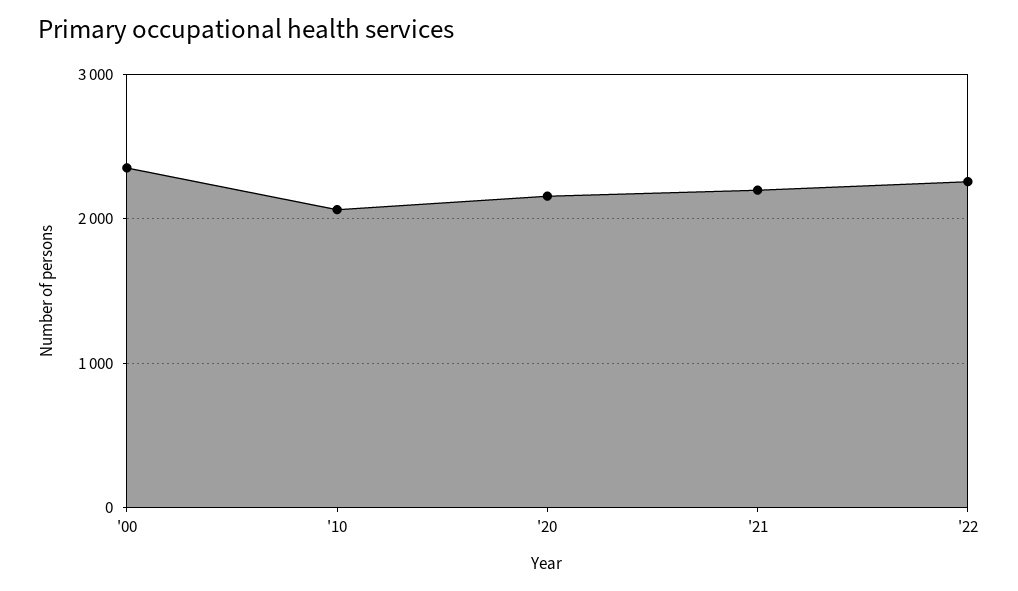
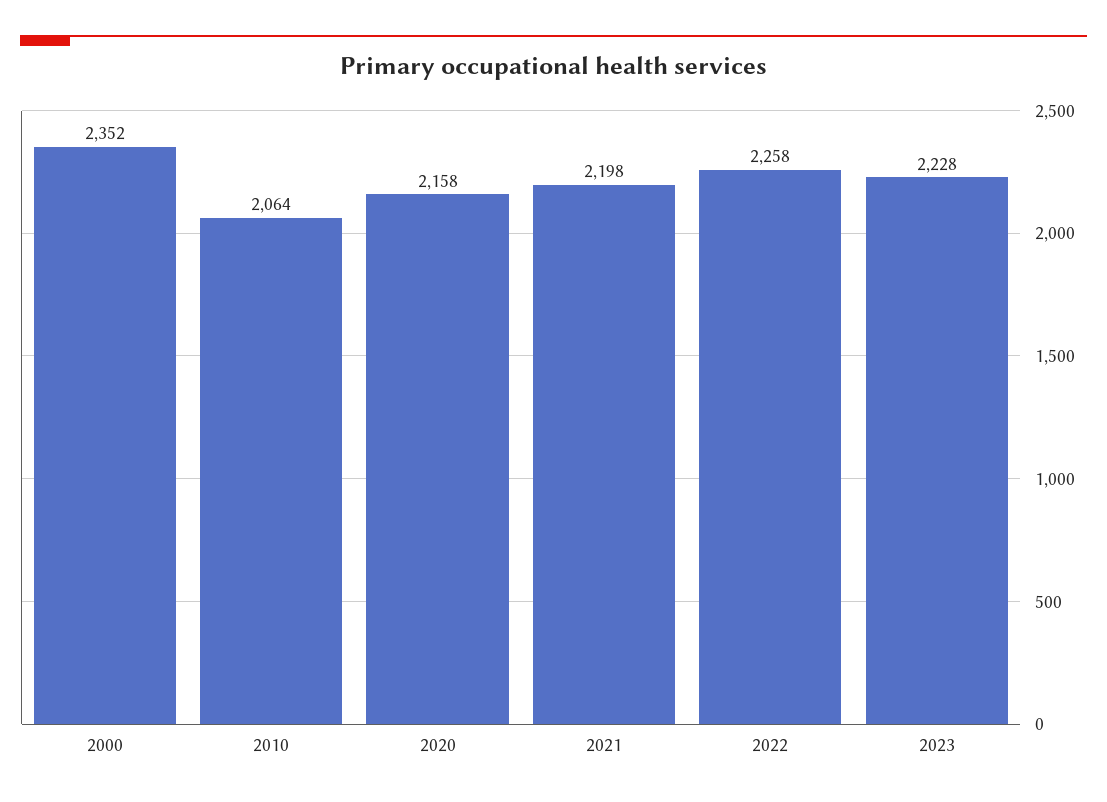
2023: none -> 2228

